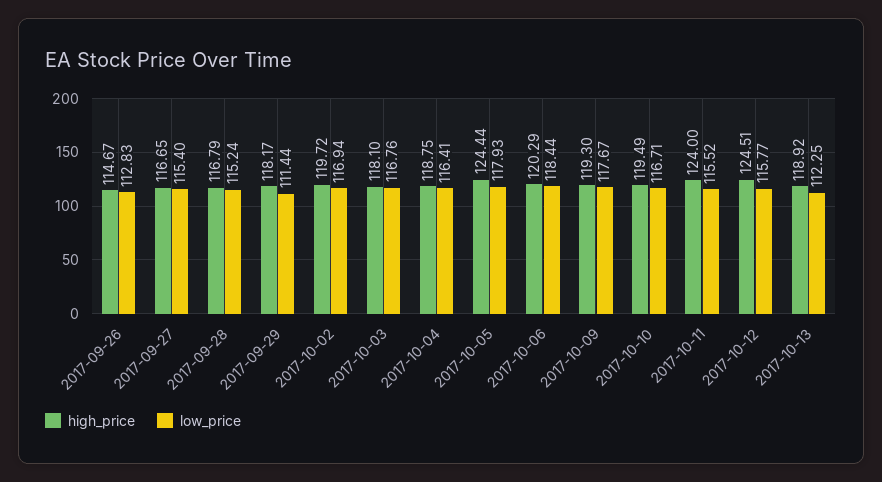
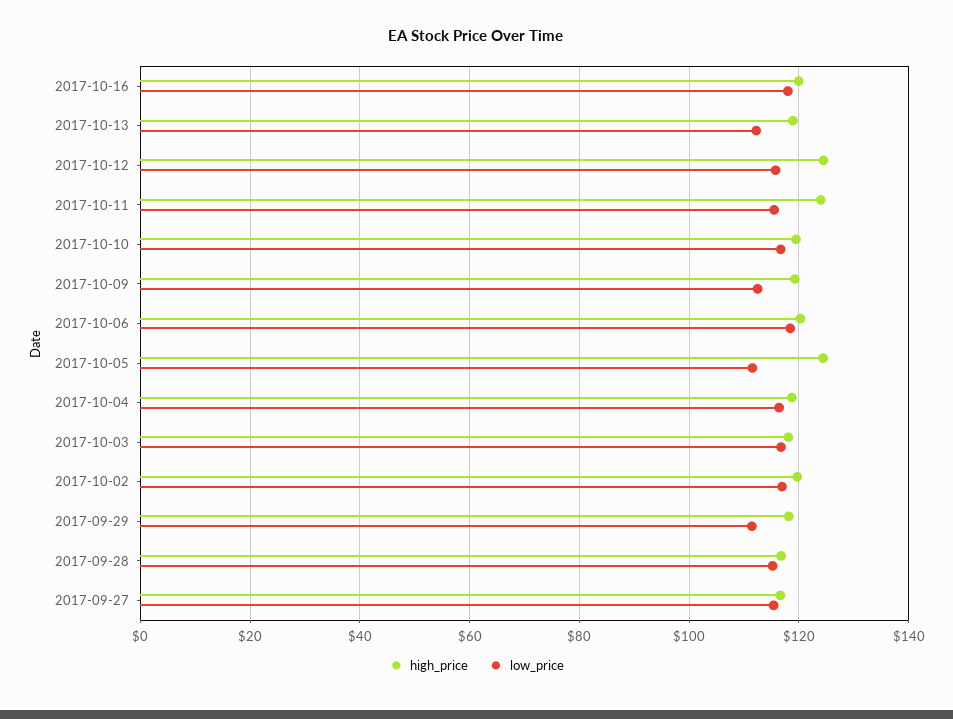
high_price, 2017-09-26: 114.67 -> none
low_price, 2017-09-26: 112.83 -> none
low_price, 2017-10-05: 117.93 -> 112
low_price, 2017-10-09: 117.67 -> 112
high_price, 2017-10-16: none -> 120
low_price, 2017-10-16: none -> 118

